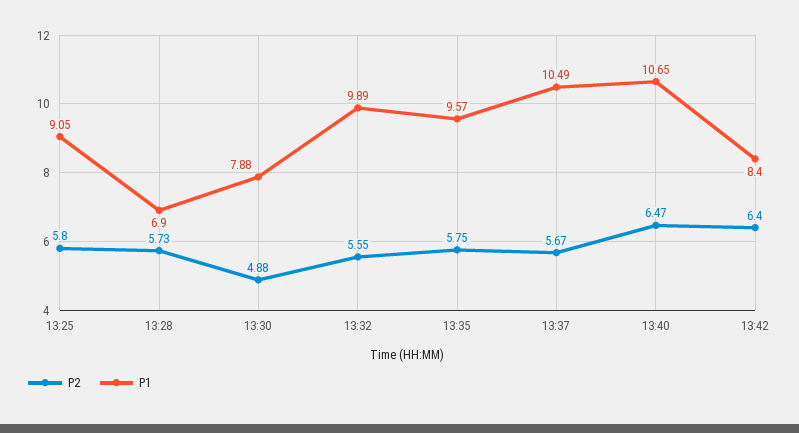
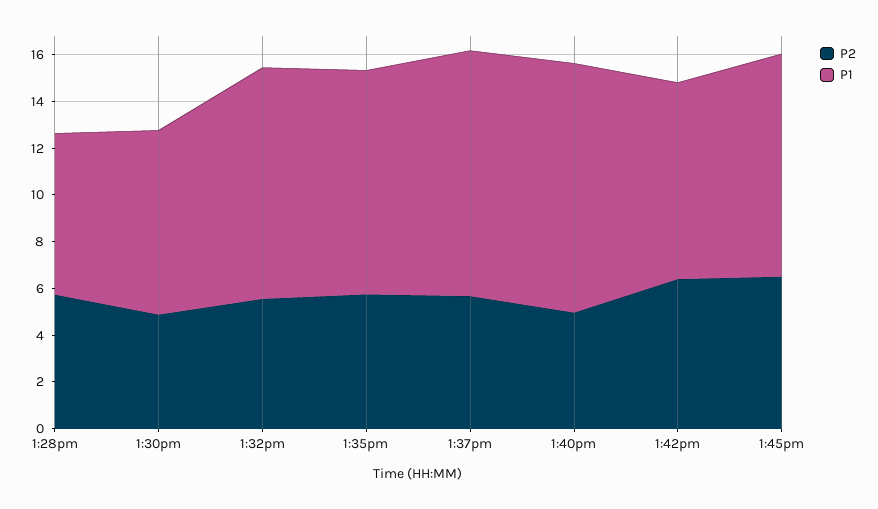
P2, 13:25: 5.8 -> none
P1, 13:25: 9.05 -> none
P2, 13:40: 6.47 -> 5
P2, 1:45pm: none -> 6.5
P1, 1:45pm: none -> 9.5

